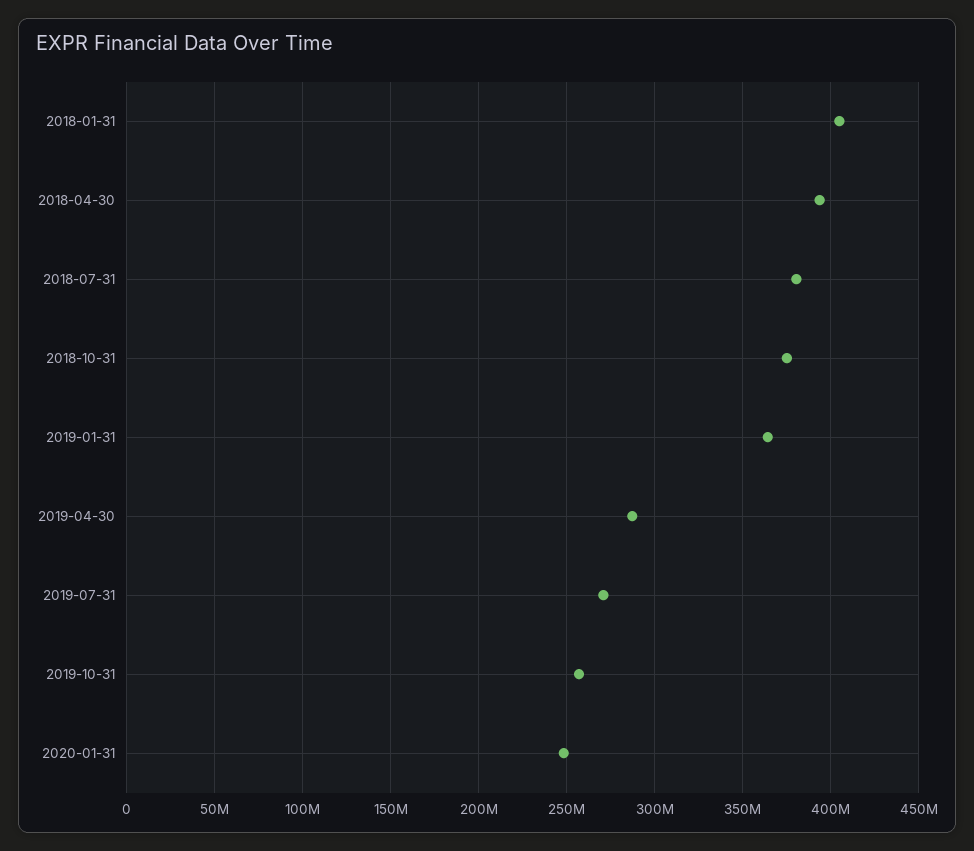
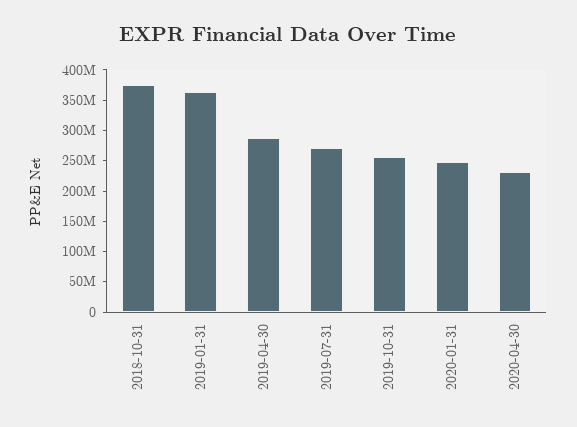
2018-01-31: 405000000 -> none
2018-04-30: 395000000 -> none
2018-07-31: 380000000 -> none
2020-04-30: none -> 225000000

